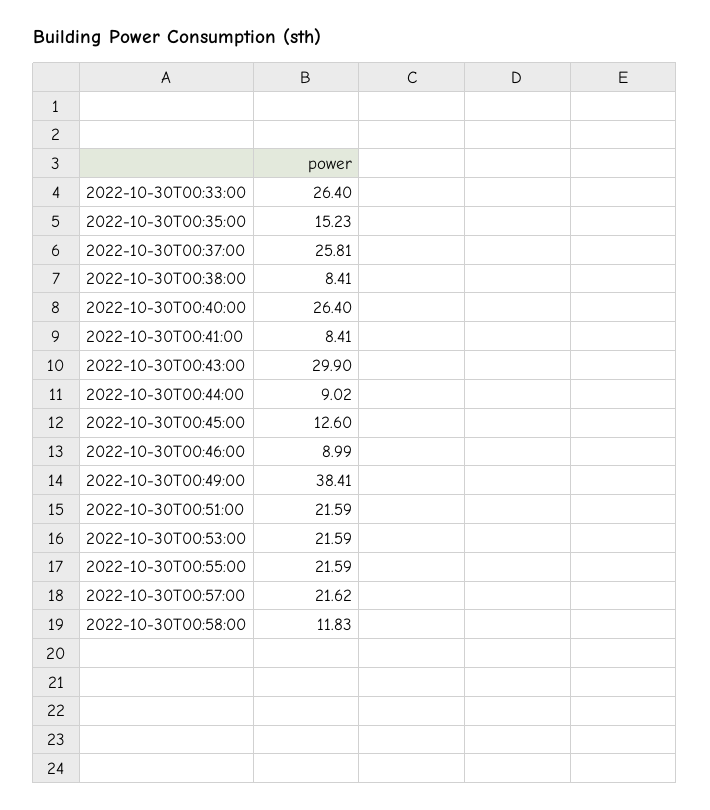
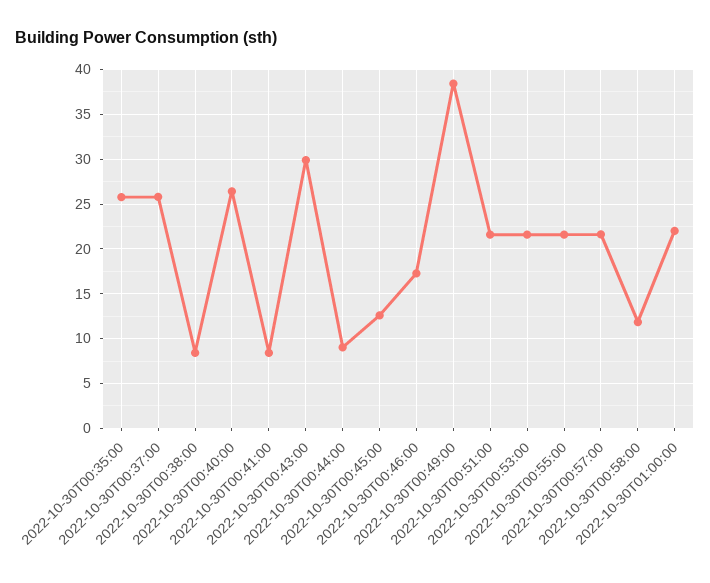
2022-10-30T00:33:00: 26.4 -> none
2022-10-30T00:35:00: 15.23 -> 26
2022-10-30T00:46:00: 8.99 -> 17
2022-10-30T01:00:00: none -> 22

